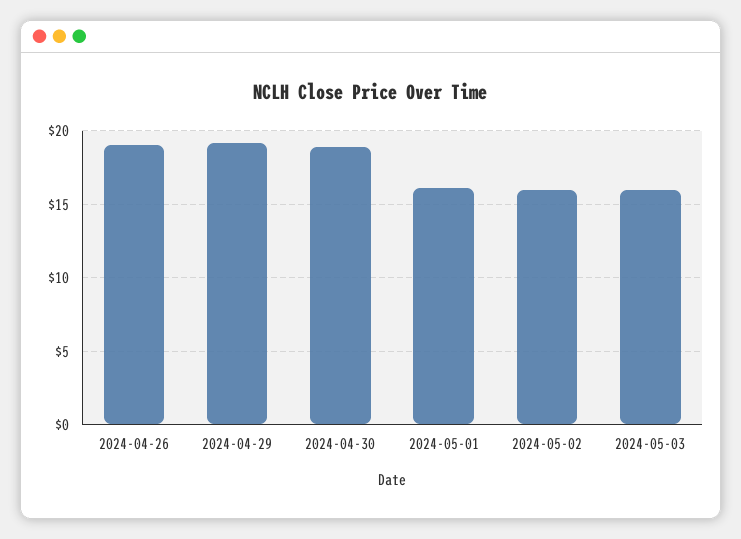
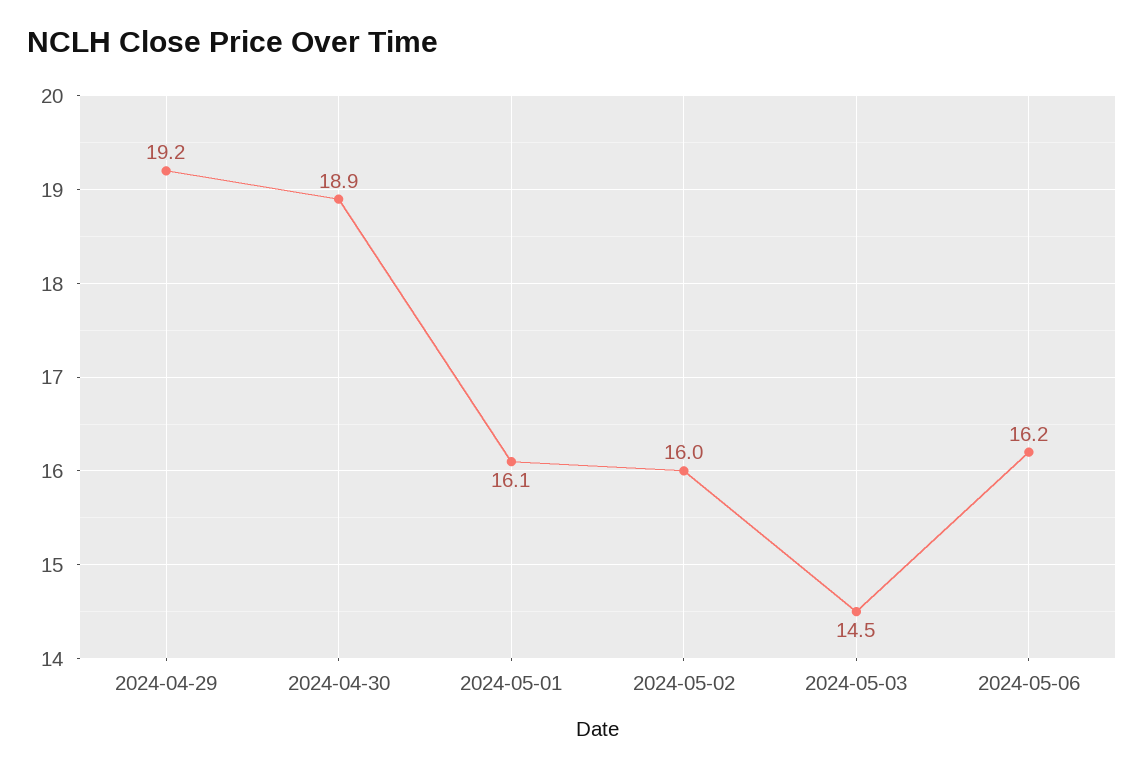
2024-04-26: 19 -> none
2024-05-03: 16 -> 14.5
2024-05-06: none -> 16.2

